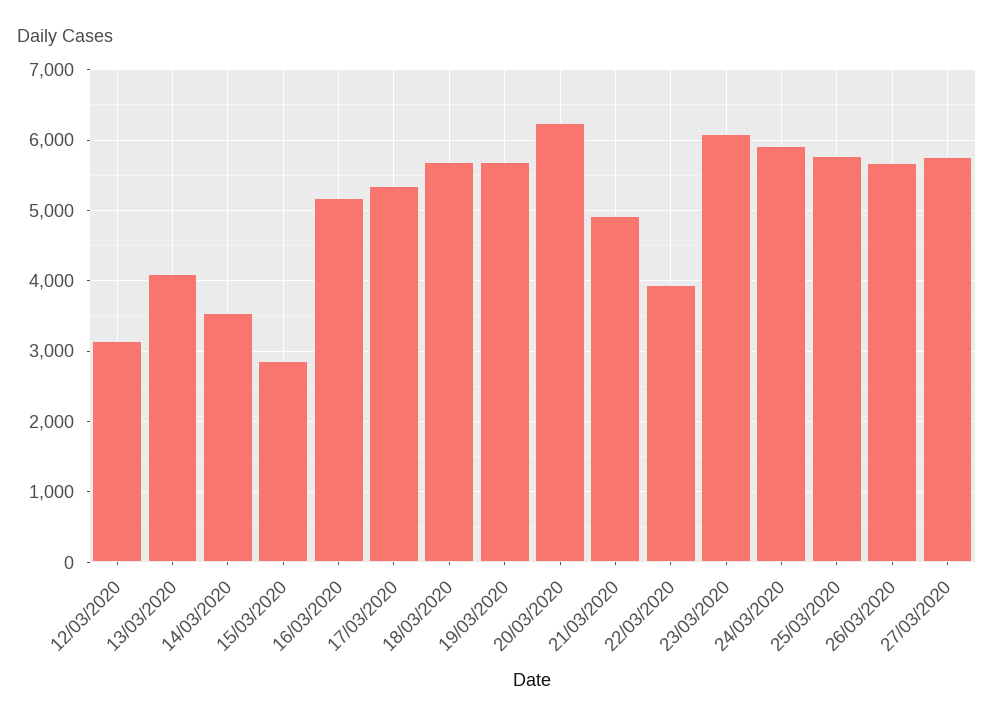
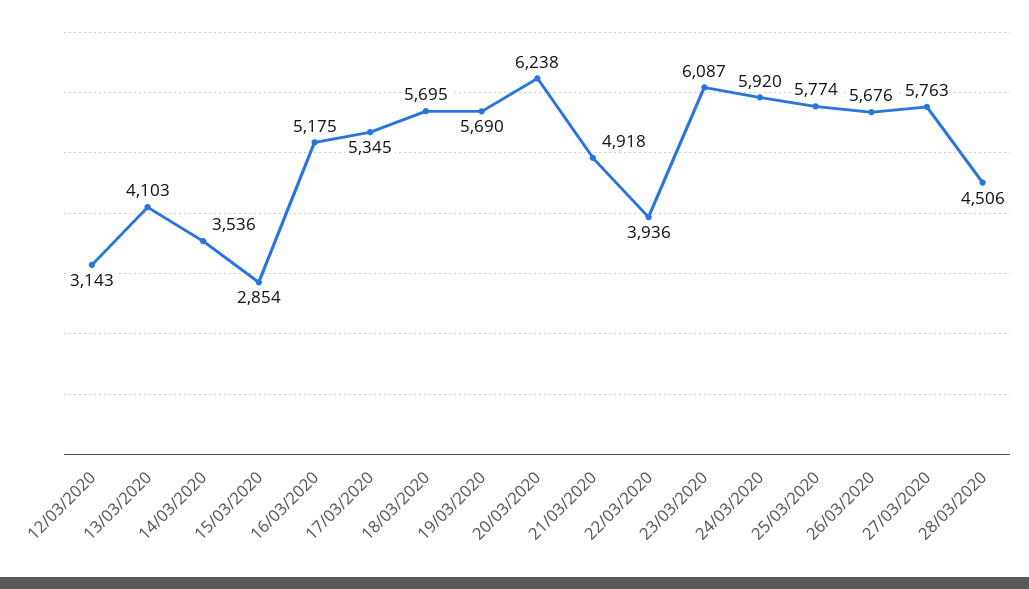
28/03/2020: none -> 4506

